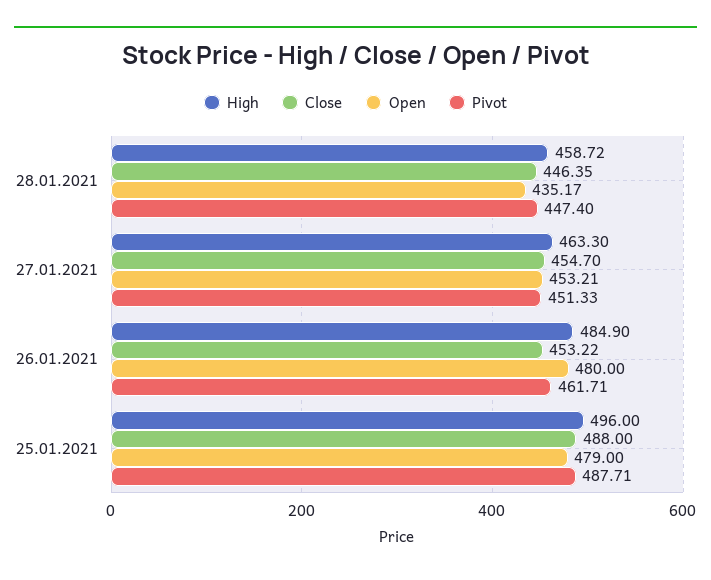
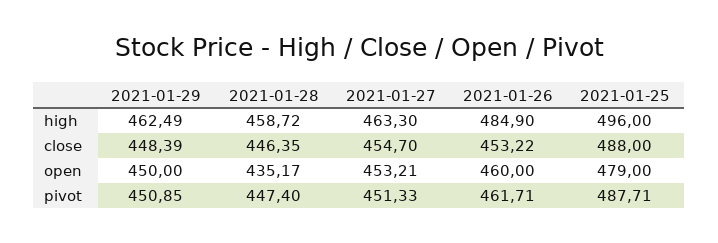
Open, 26.01.2021: 480 -> 460
High, 2021-01-29: none -> 462.49
Close, 2021-01-29: none -> 448.39
Open, 2021-01-29: none -> 450
Pivot, 2021-01-29: none -> 450.85

